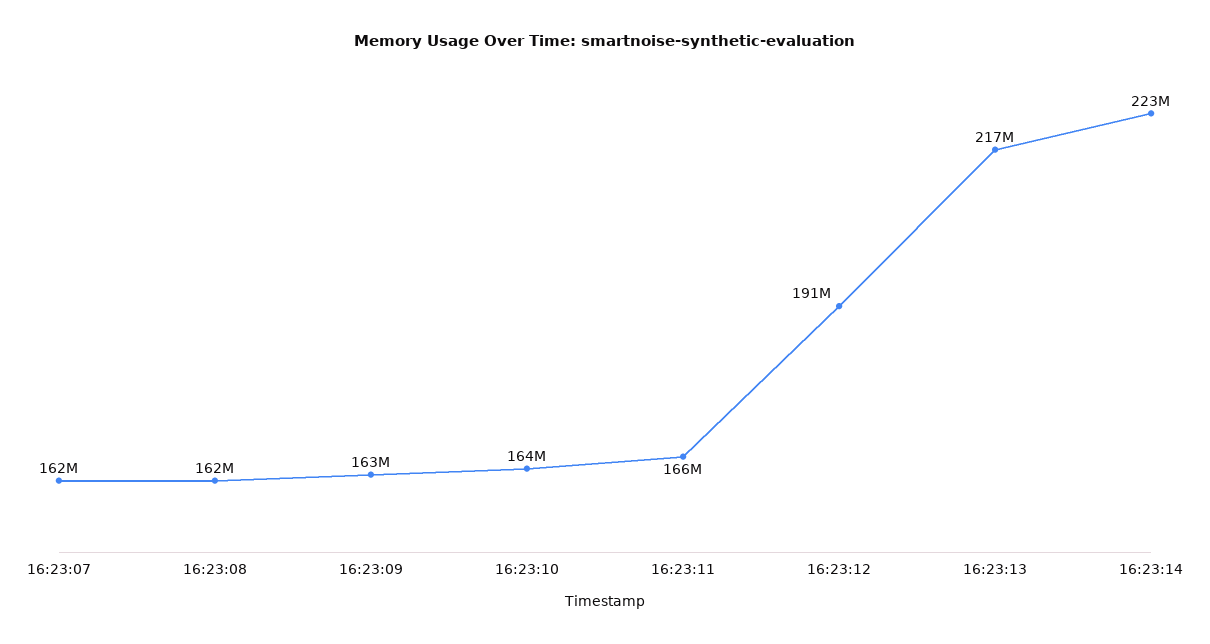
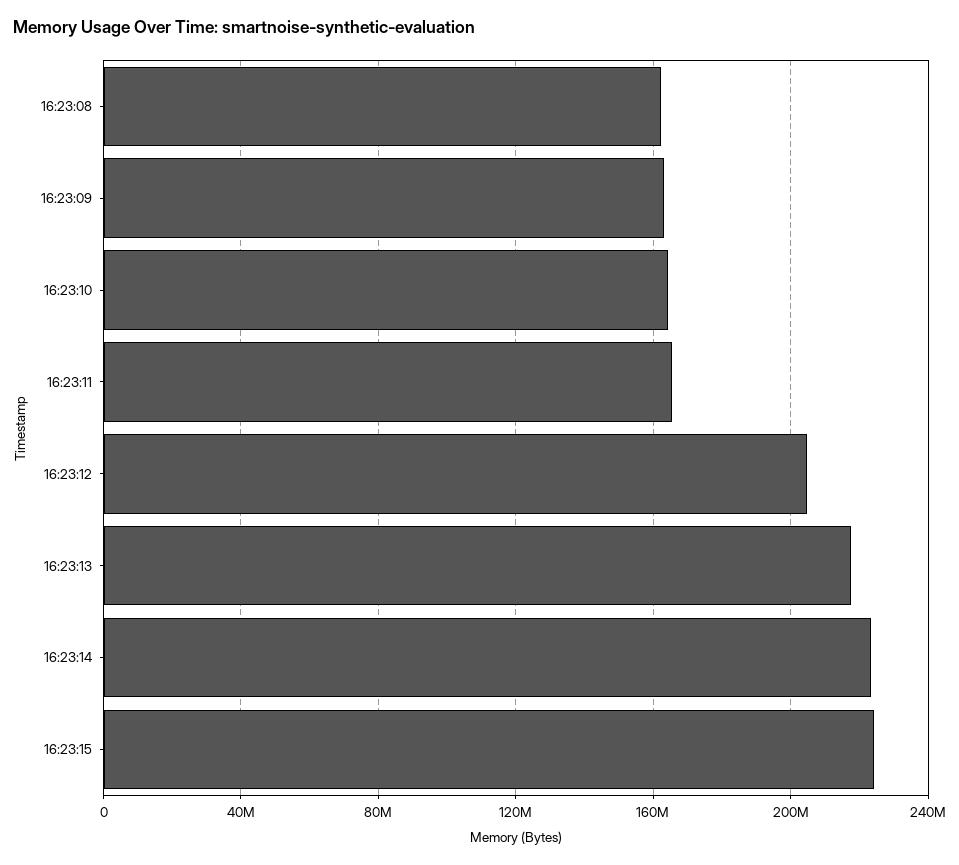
16:23:07: 162000000 -> none
16:23:12: 191000000 -> 205000000
16:23:15: none -> 225000000

